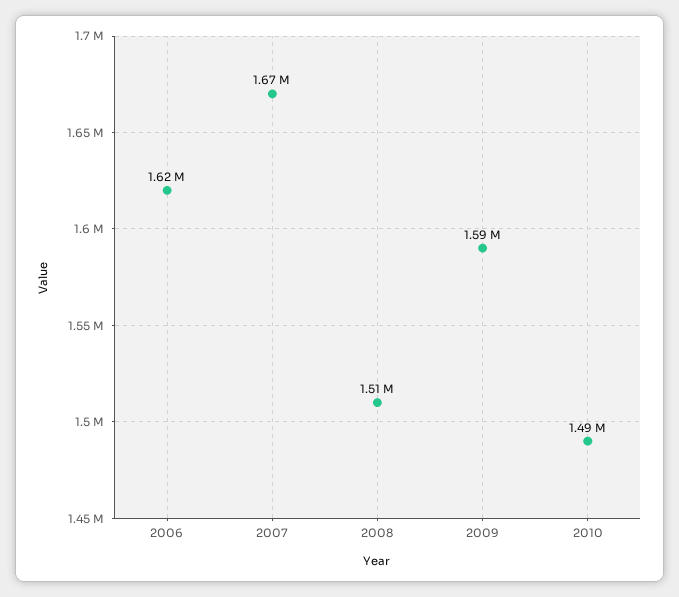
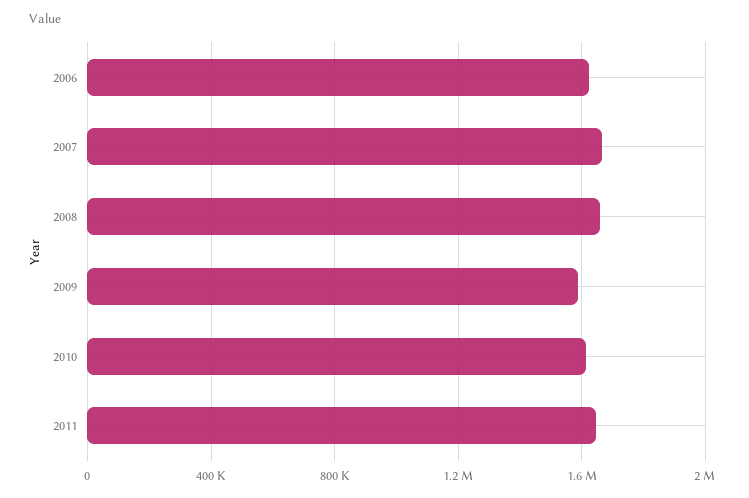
2008: 1510000 -> 1650000
2010: 1490000 -> 1600000
2011: none -> 1650000

